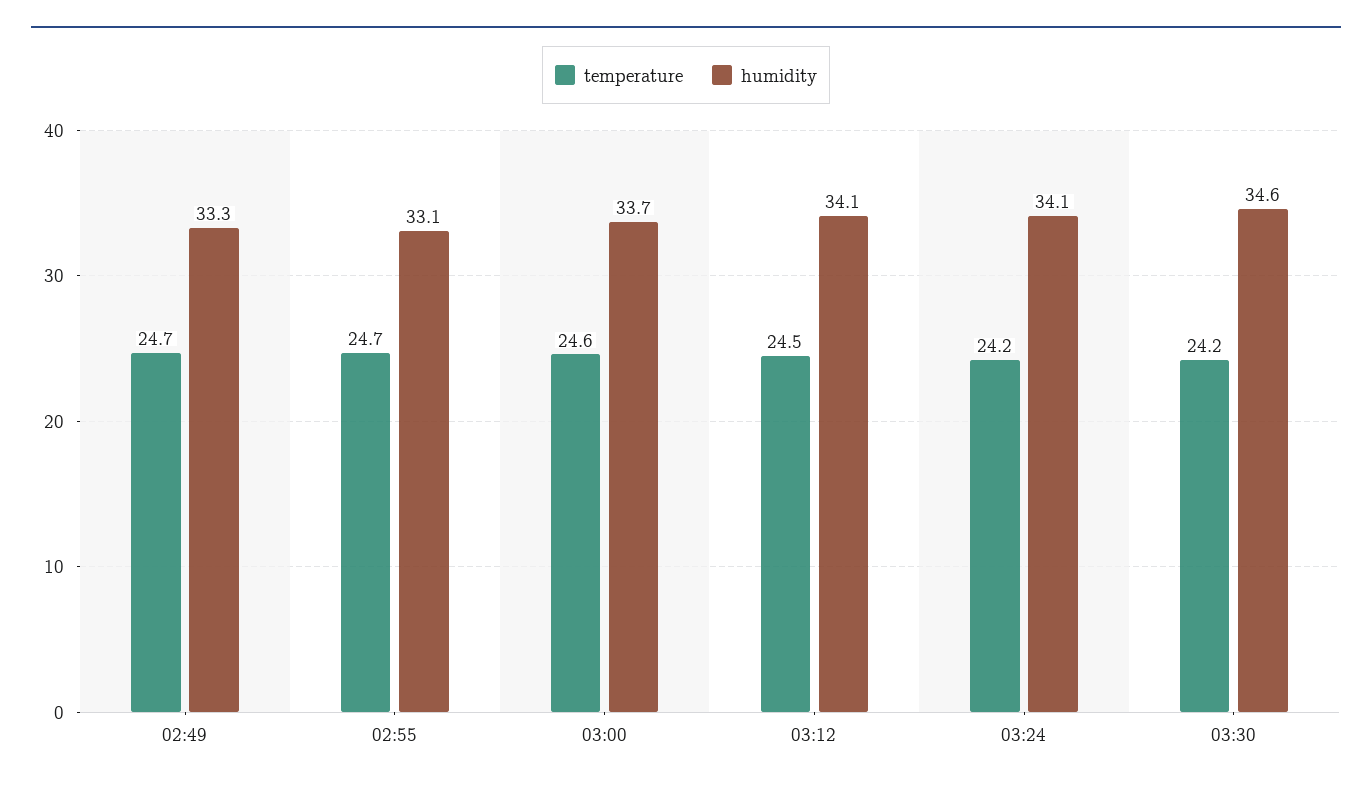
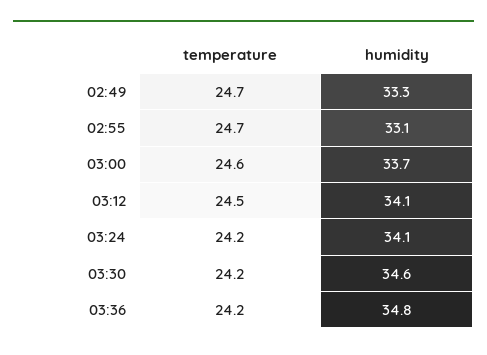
temperature, 03:36: none -> 24.2
humidity, 03:36: none -> 34.8

